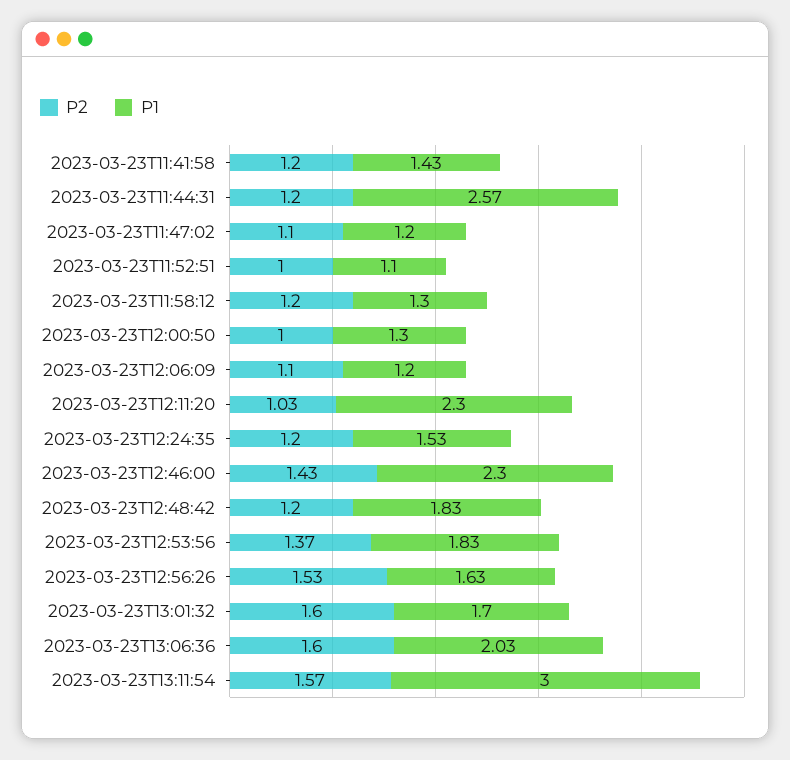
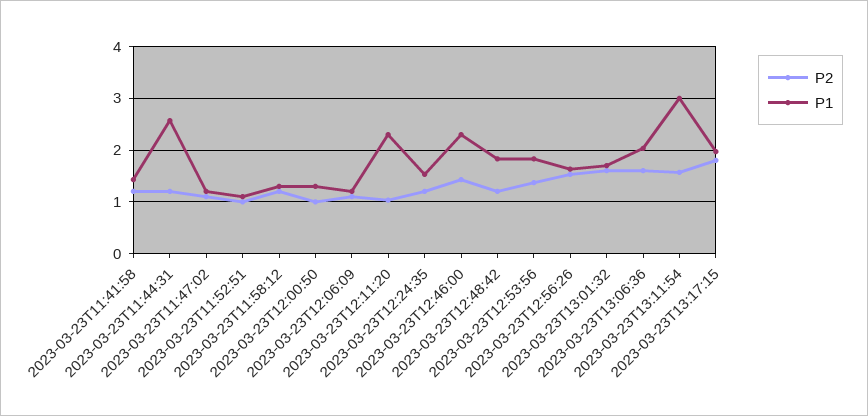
P2, 2023-03-23T13:17:15: none -> 1.8
P1, 2023-03-23T13:17:15: none -> 2

